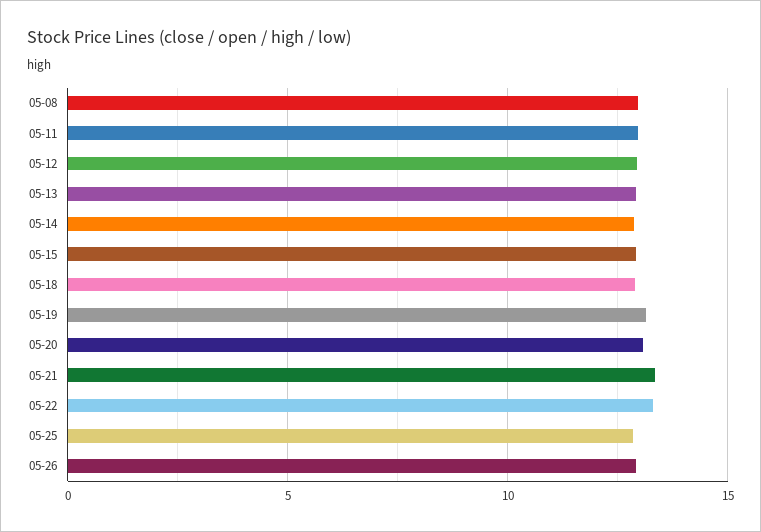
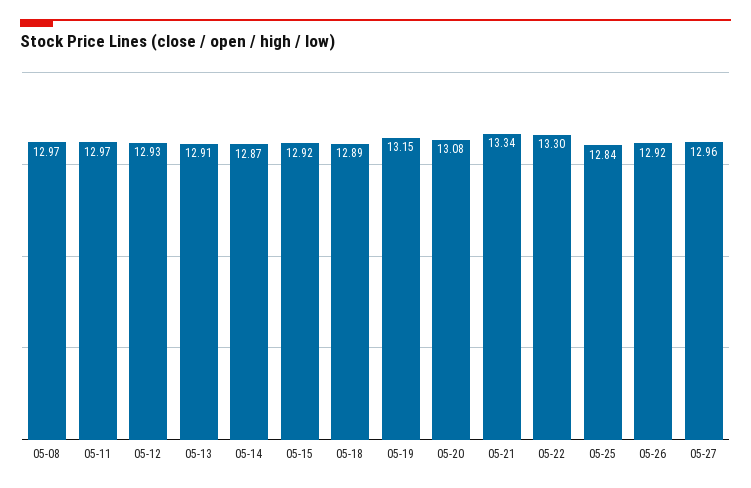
05-27: none -> 12.96

